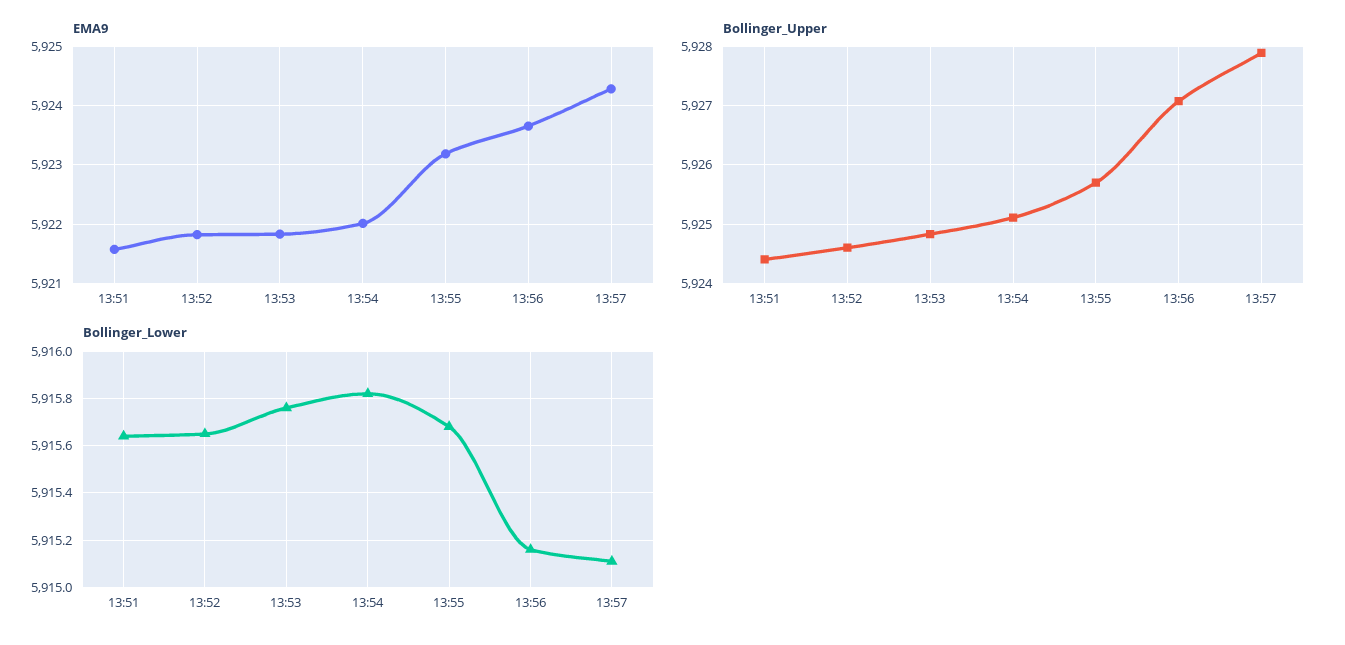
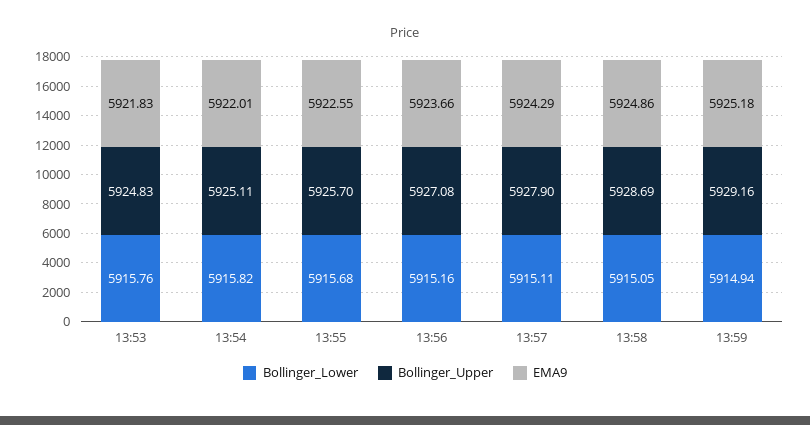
EMA9, 13:51: 5921.6 -> none
EMA9, 13:52: 5921.8 -> none
EMA9, 13:55: 5923.2 -> 5922.55
Bollinger_Upper, 13:51: 5924.4 -> none
Bollinger_Upper, 13:52: 5924.6 -> none
Bollinger_Lower, 13:51: 5915.65 -> none
Bollinger_Lower, 13:52: 5915.65 -> none
Bollinger_Lower, 13:58: none -> 5915.05
Bollinger_Upper, 13:58: none -> 5928.69
EMA9, 13:58: none -> 5924.86
Bollinger_Lower, 13:59: none -> 5914.94
Bollinger_Upper, 13:59: none -> 5929.16
EMA9, 13:59: none -> 5925.18

